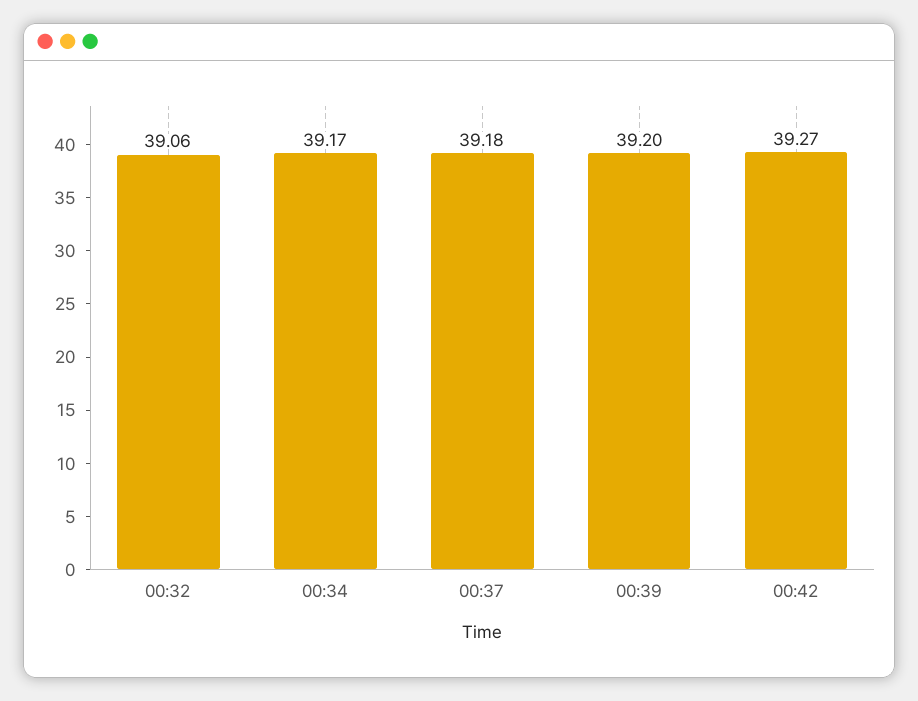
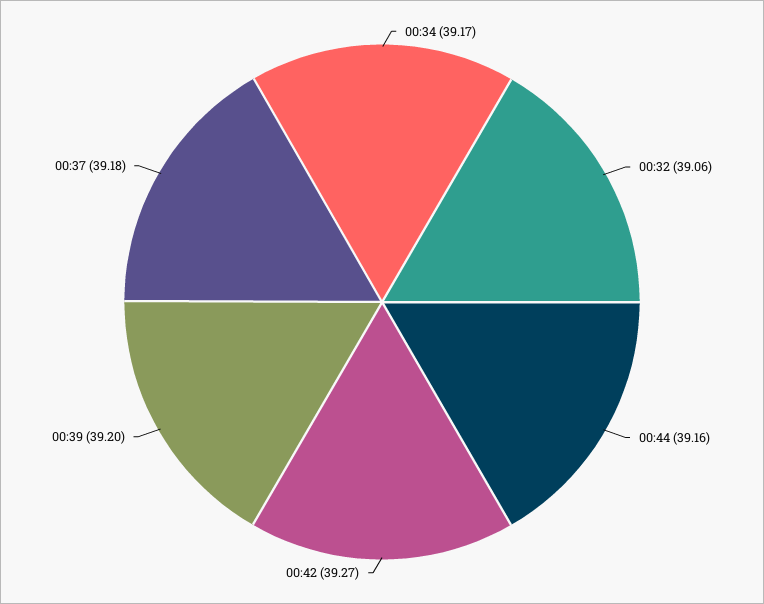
00:44: none -> 39.16

